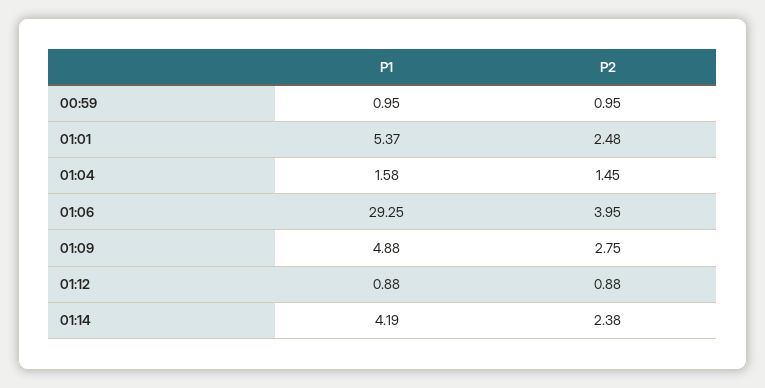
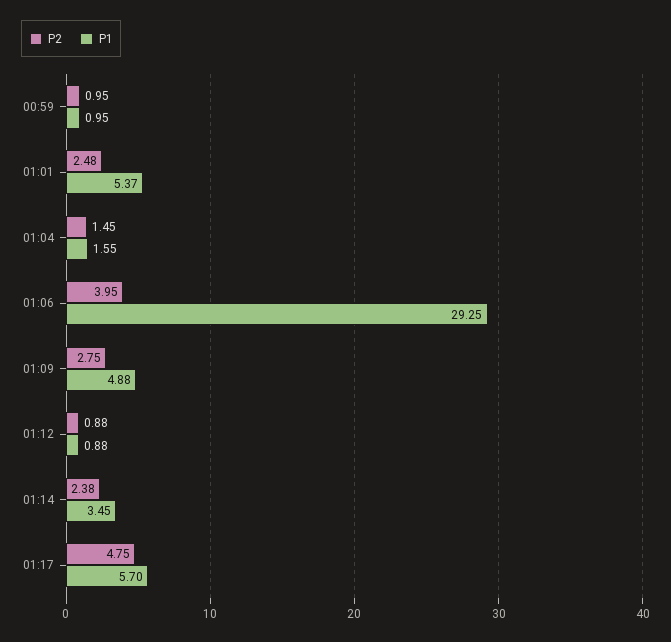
P1, 01:04: 1.58 -> 1.55
P1, 01:14: 4.19 -> 3.45
P2, 01:17: none -> 4.75
P1, 01:17: none -> 5.7

